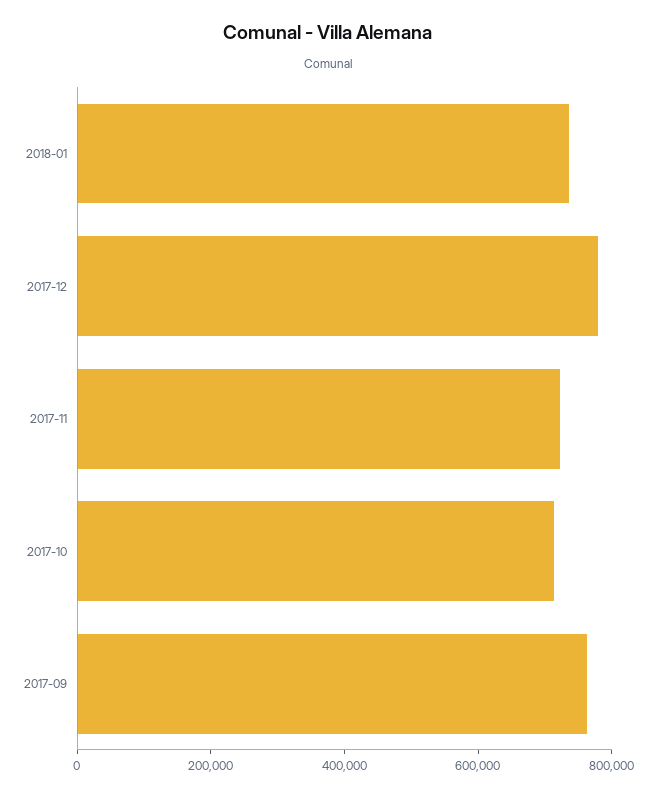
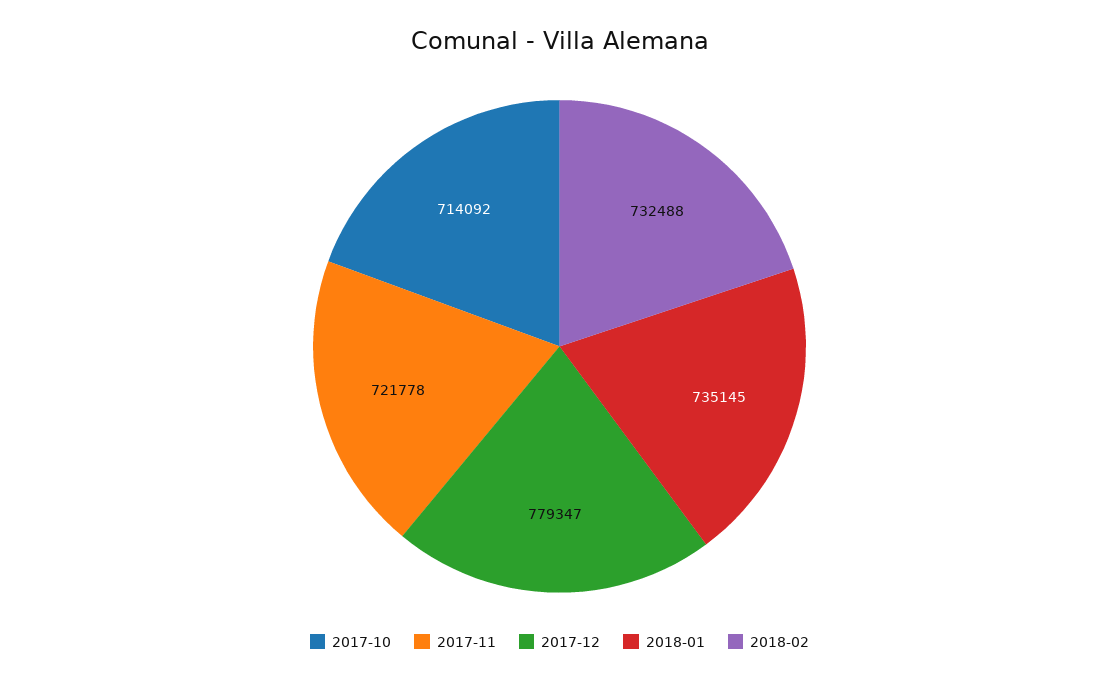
2017-09: 750000 -> none
2018-02: none -> 732488

